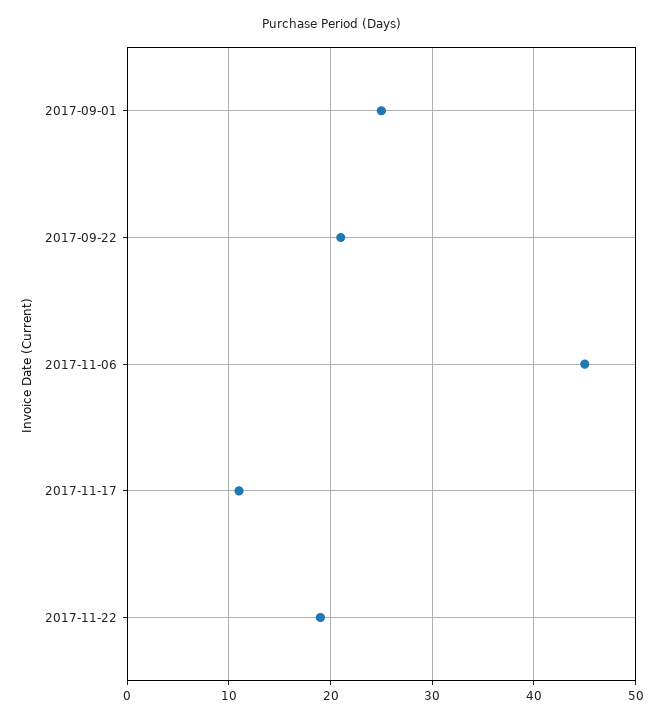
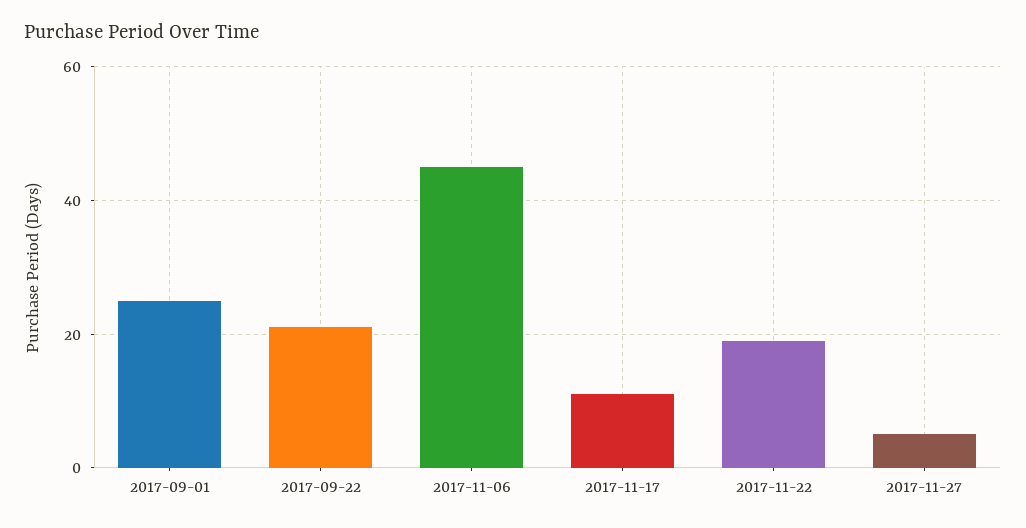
2017-11-27: none -> 5

